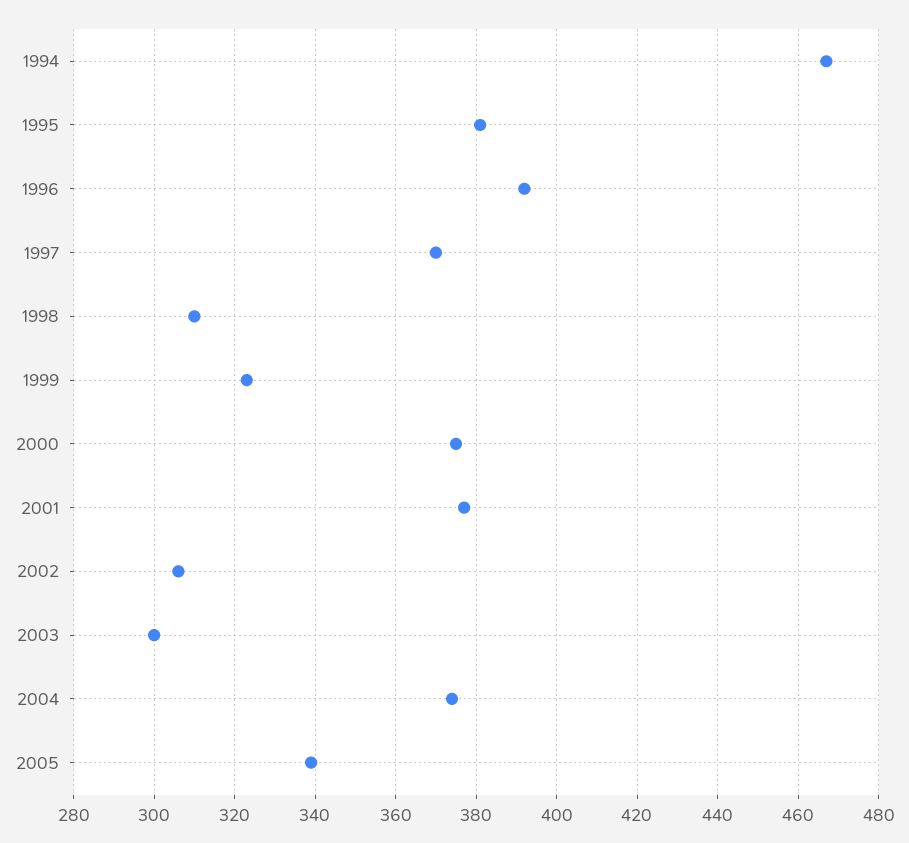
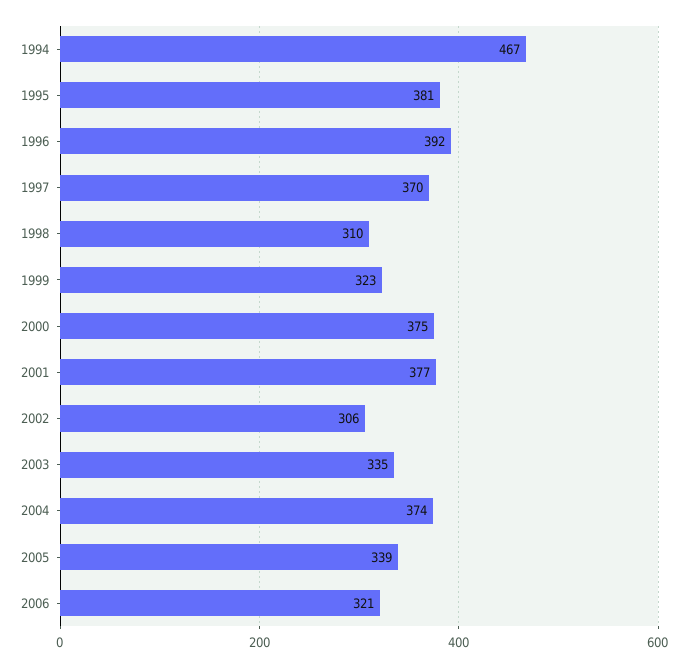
2003: 300 -> 335
2006: none -> 321

